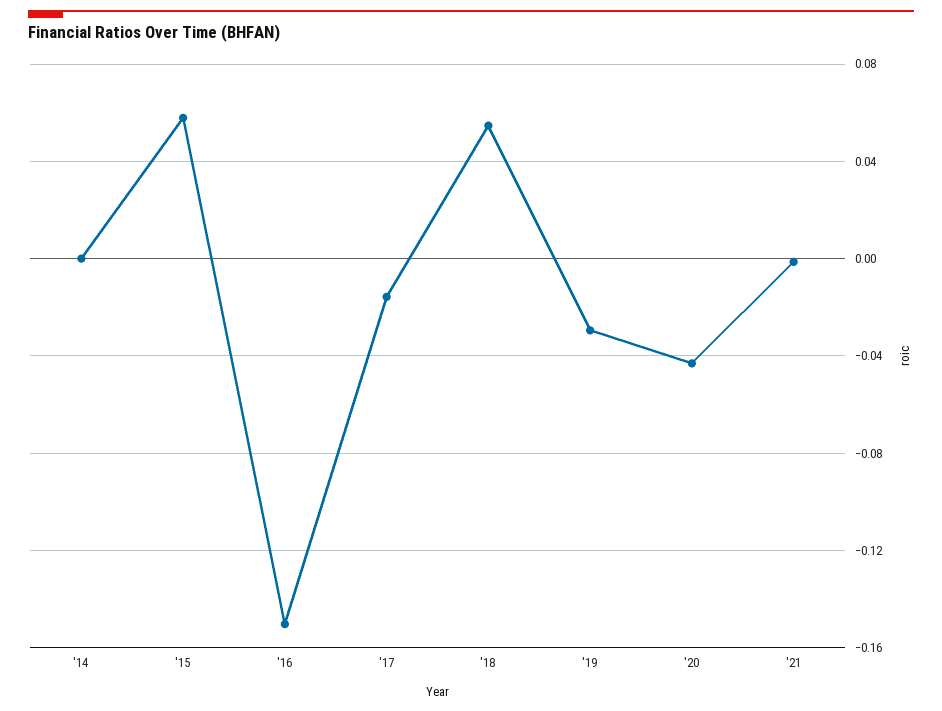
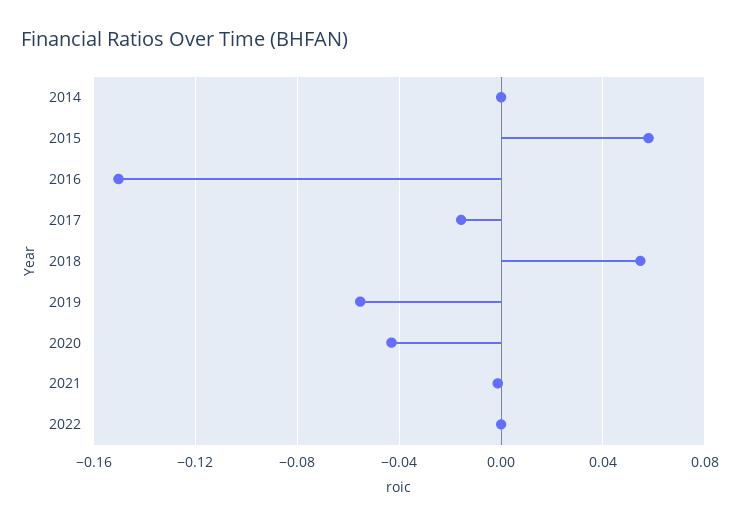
'19: -0.03 -> -0.055
2022: none -> 0

